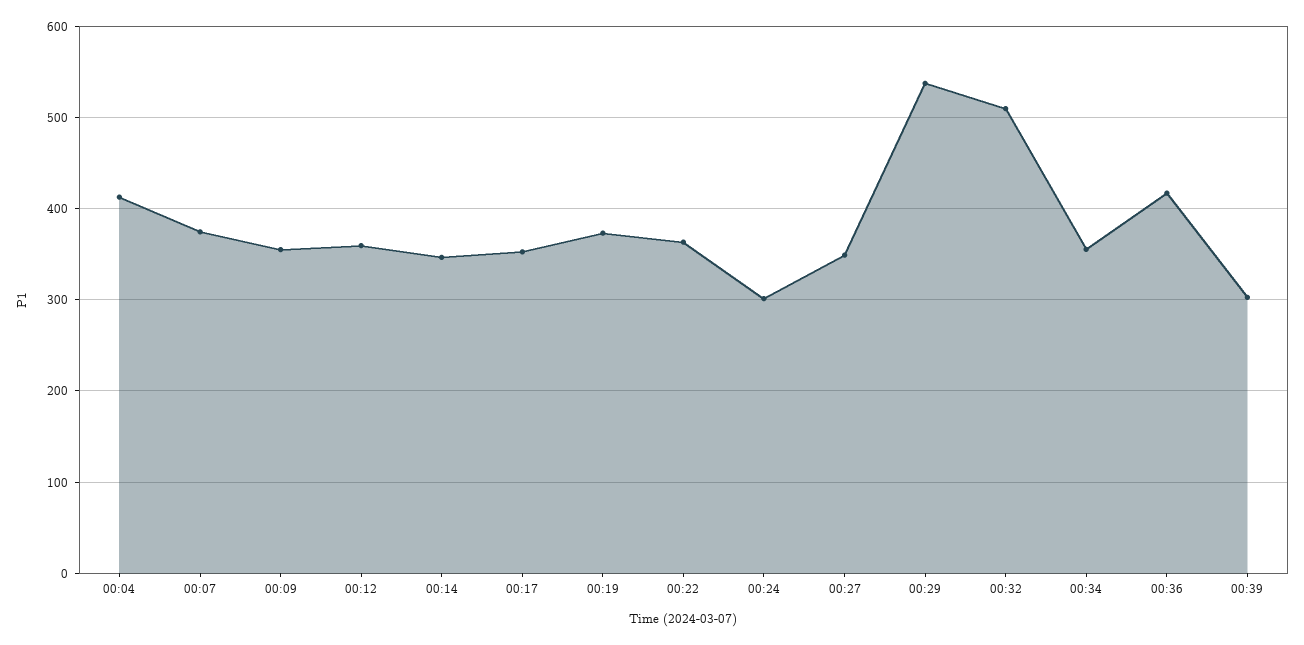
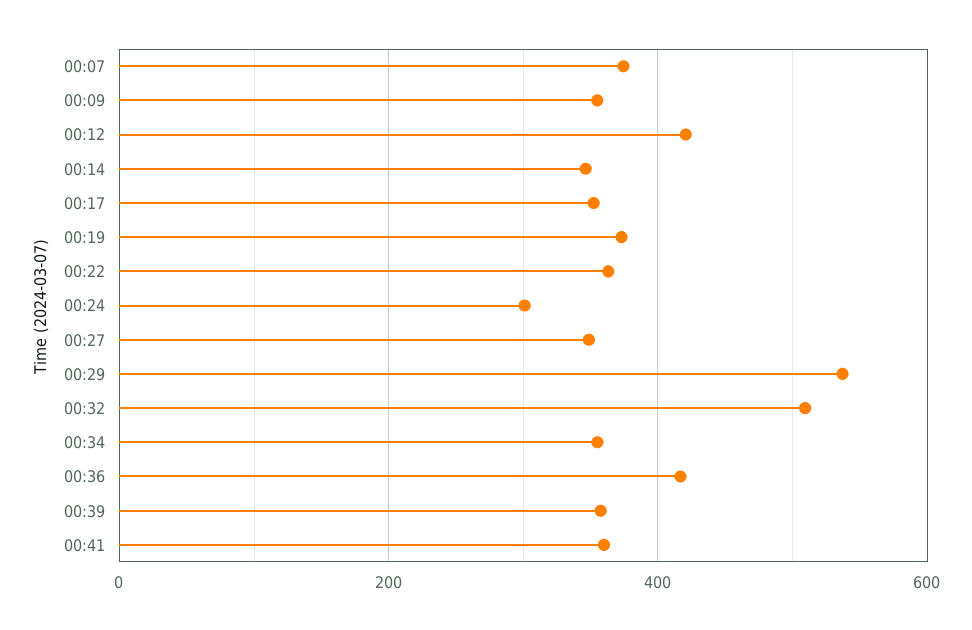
00:04: 410 -> none
00:12: 360 -> 420
00:39: 300 -> 360
00:41: none -> 360

